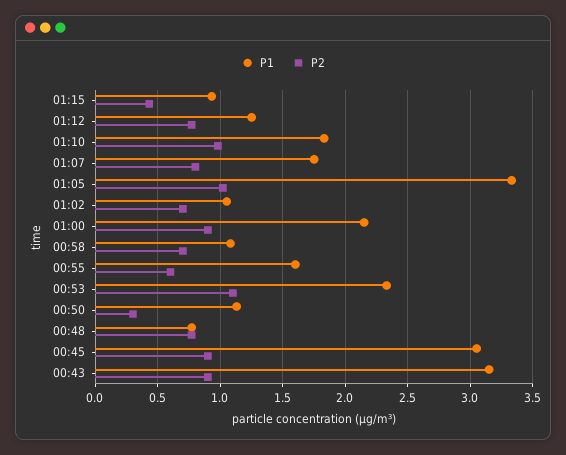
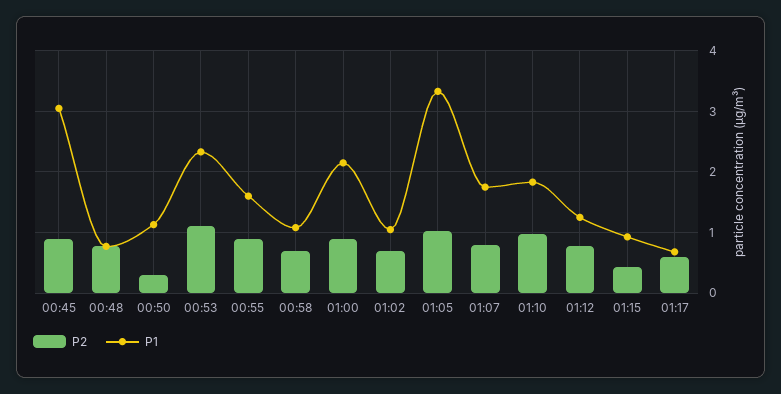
P2, 00:55: 0.6 -> 0.9
P1, 00:43: 3.15 -> none
P2, 00:43: 0.9 -> none
P2, 01:17: none -> 0.6
P1, 01:17: none -> 0.7

